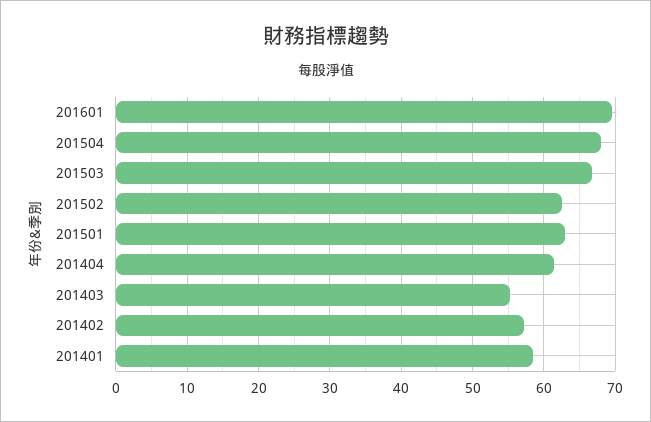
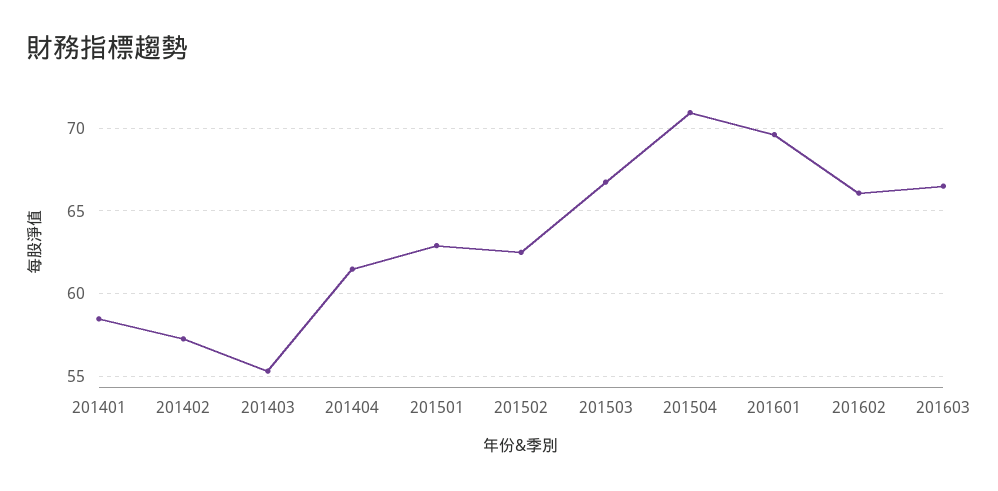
201504: 68 -> 71
201602: none -> 66
201603: none -> 66.5

